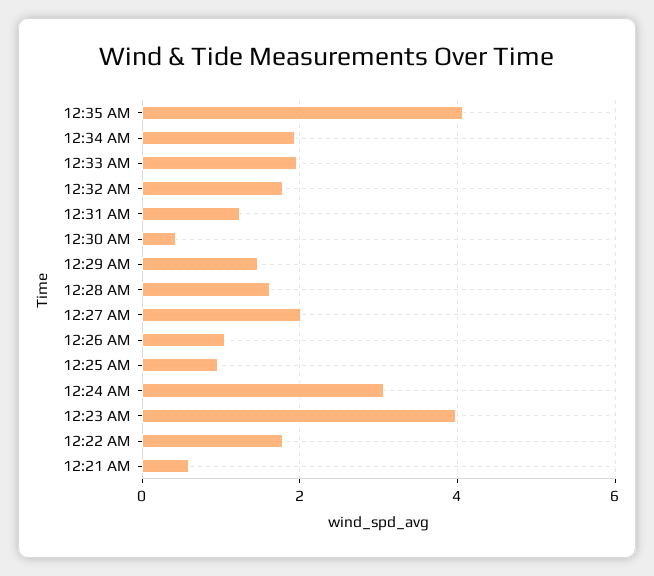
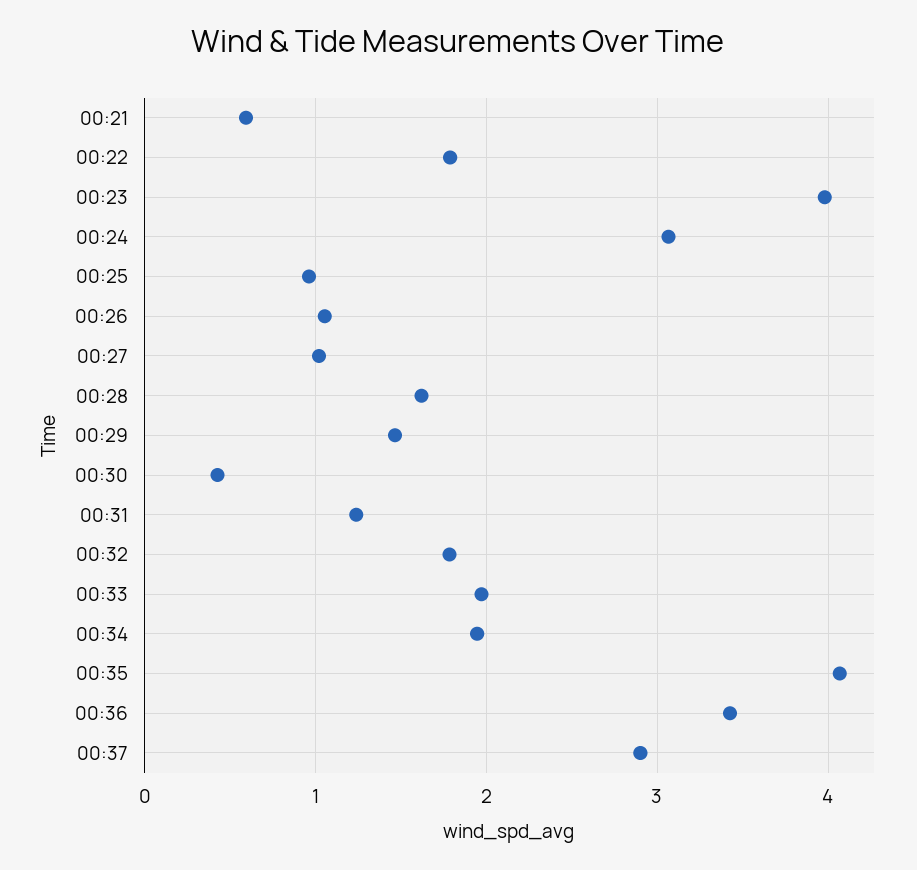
12:27 AM: 2 -> 1
00:36: none -> 3.4
00:37: none -> 2.9

